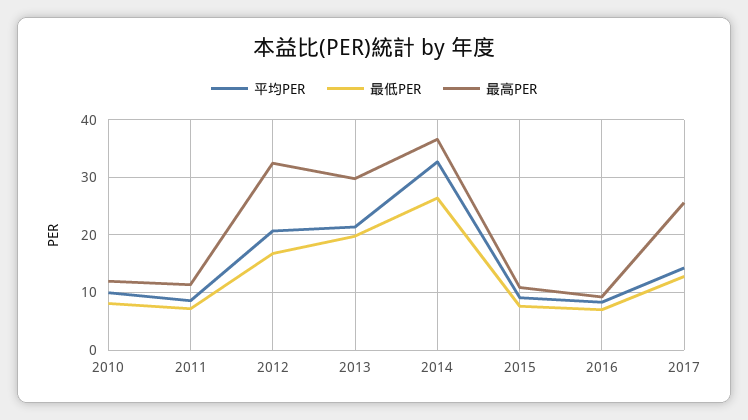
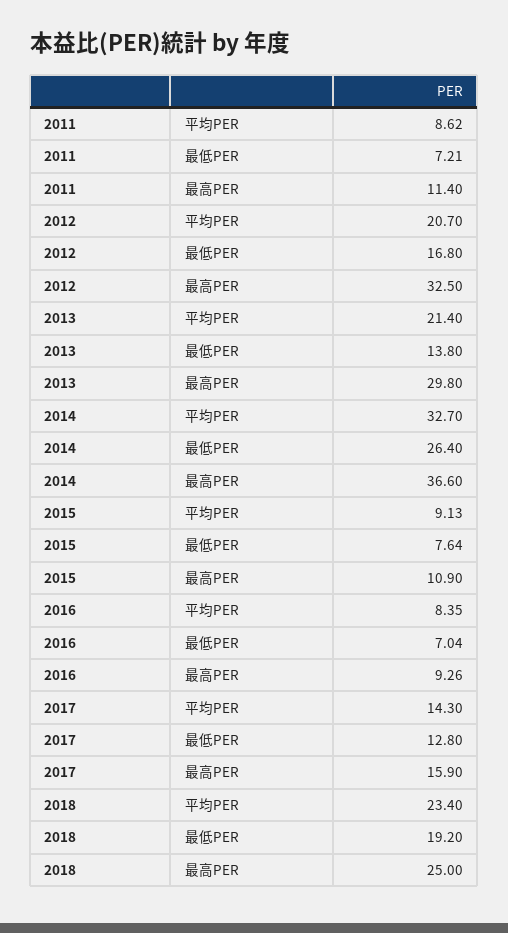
平均PER, 2010: 10 -> none
最低PER, 2010: 8 -> none
最高PER, 2010: 12 -> none
最低PER, 2013: 20 -> 13.8
最高PER, 2017: 26 -> 15.9
平均PER, 2018: none -> 23.4
最低PER, 2018: none -> 19.2
最高PER, 2018: none -> 25

